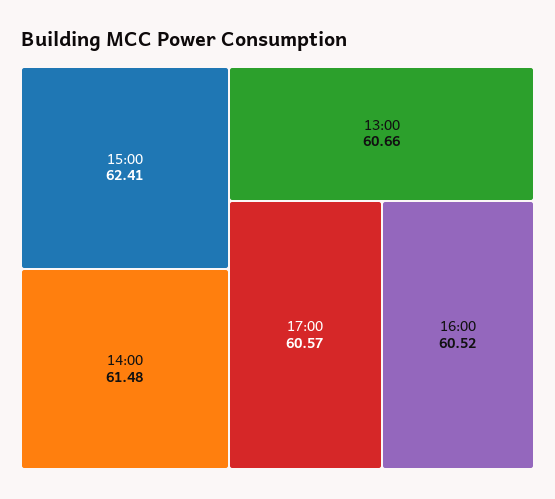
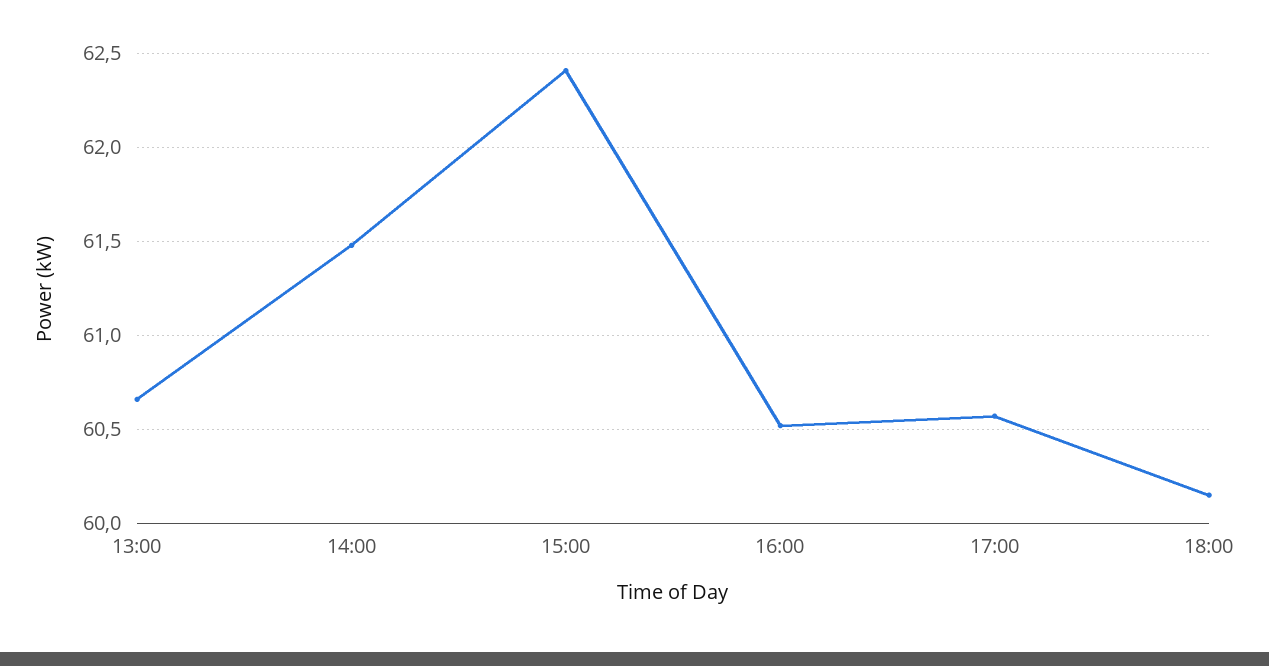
18:00: none -> 60.15

